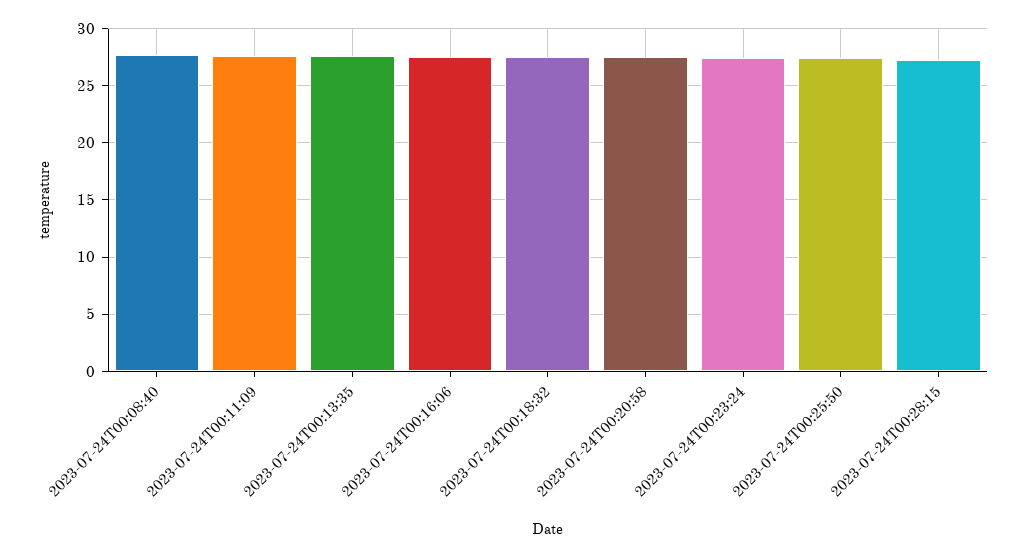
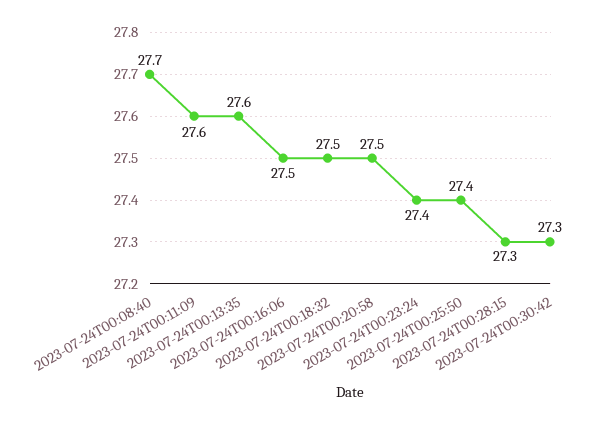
2023-07-24T00:30:42: none -> 27.3

